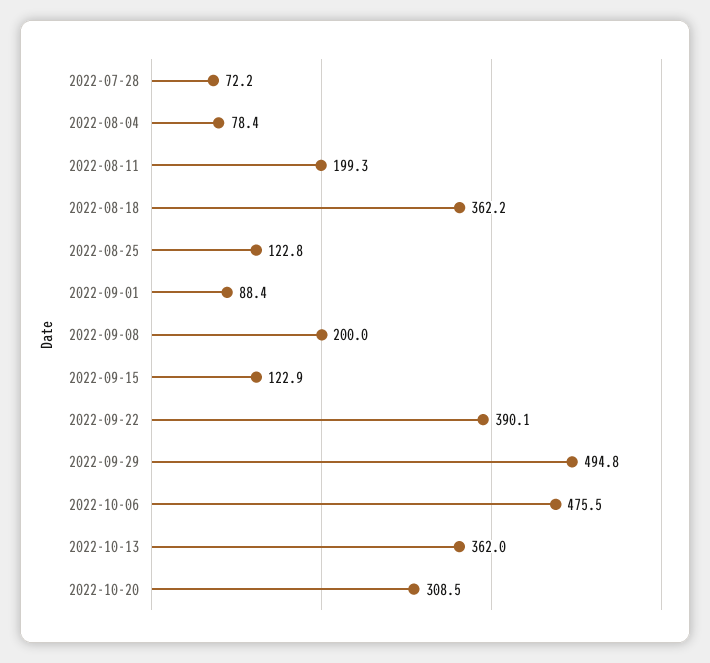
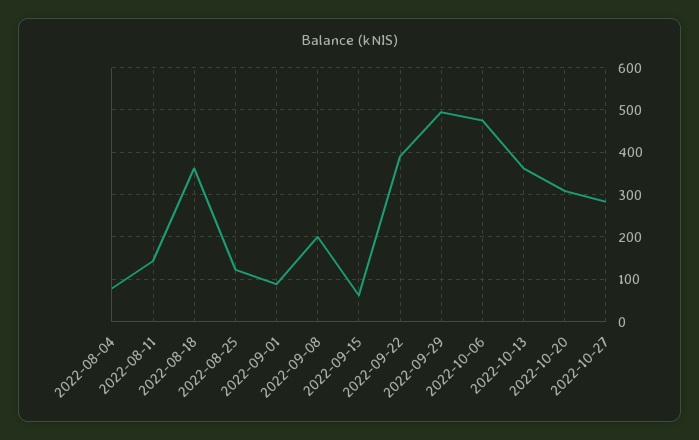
2022-07-28: 72.2 -> none
2022-08-11: 199.3 -> 140
2022-09-15: 122.9 -> 60
2022-10-27: none -> 280

